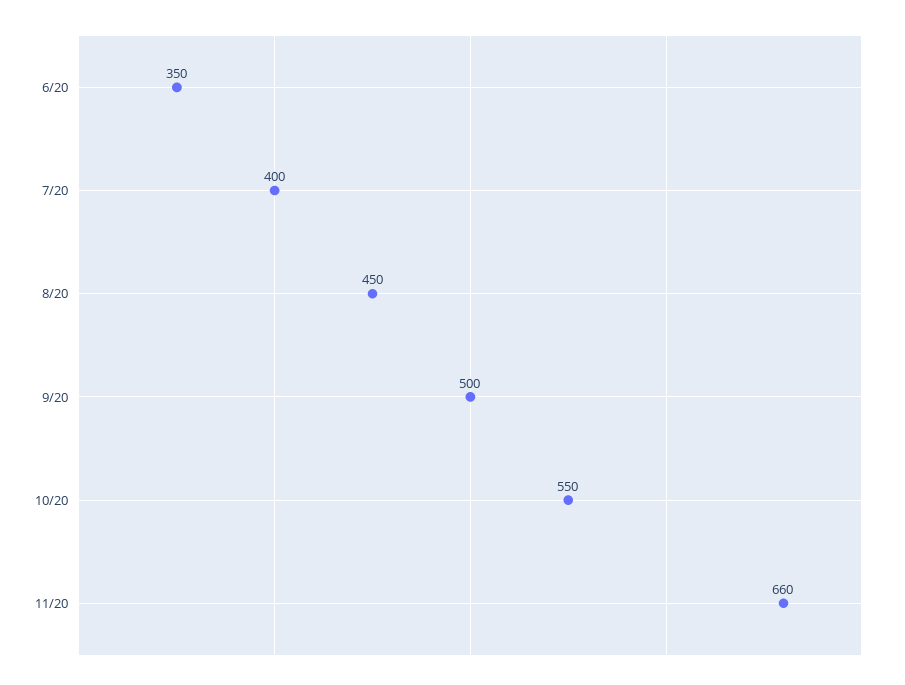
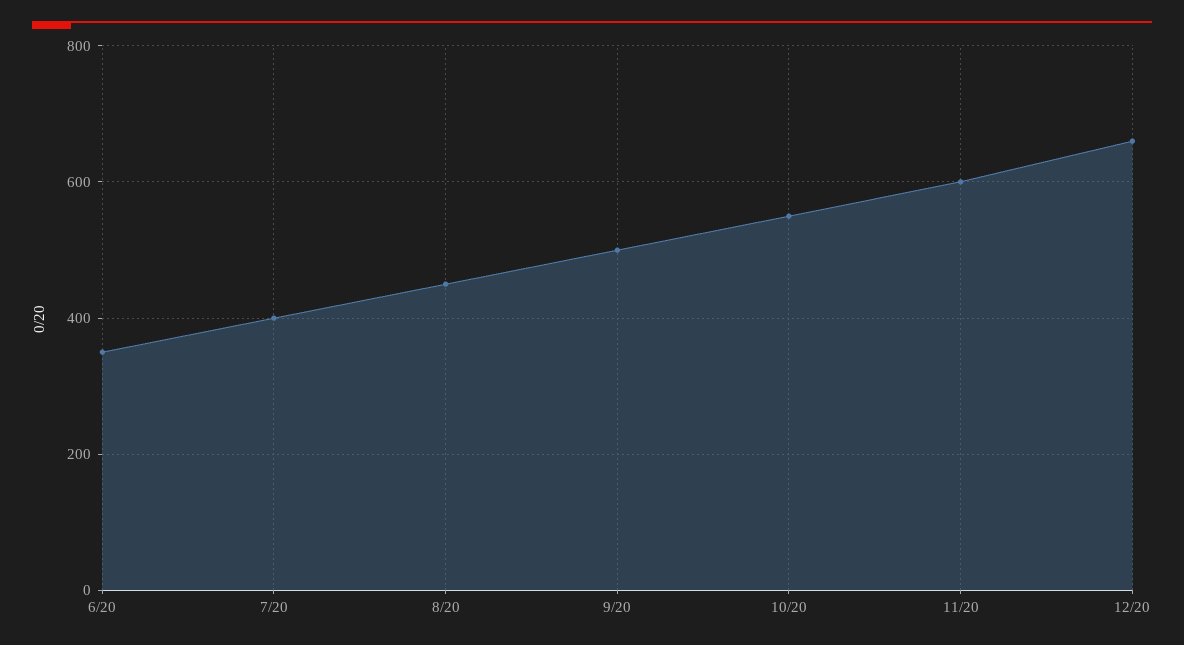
11/20: 660 -> 600
12/20: none -> 660

